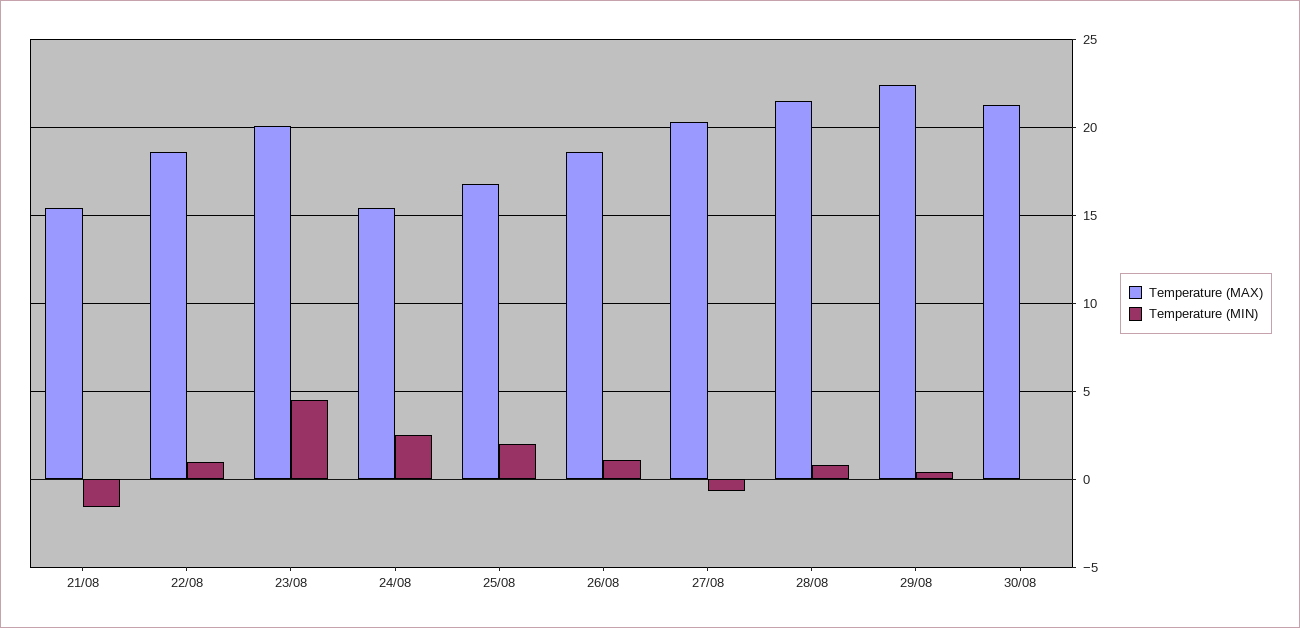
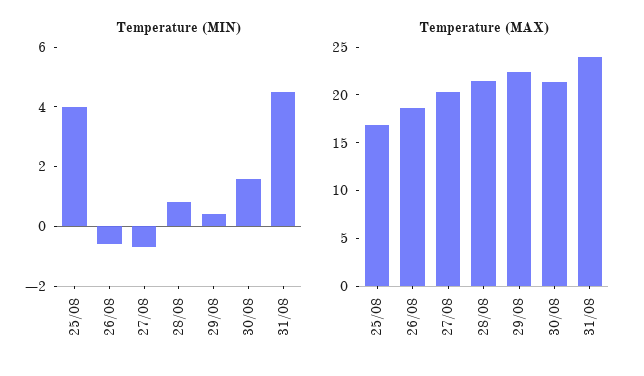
Temperature (MAX), 21/08: 15.5 -> none
Temperature (MIN), 21/08: -1.5 -> none
Temperature (MAX), 22/08: 18.5 -> none
Temperature (MIN), 22/08: 1 -> none
Temperature (MAX), 23/08: 20 -> none
Temperature (MIN), 23/08: 4.5 -> none
Temperature (MAX), 24/08: 15.5 -> none
Temperature (MIN), 24/08: 2.5 -> none
Temperature (MIN), 25/08: 2 -> 4
Temperature (MIN), 26/08: 1 -> -0.5
Temperature (MIN), 30/08: 0 -> 1.5
Temperature (MIN), 31/08: none -> 4.5
Temperature (MAX), 31/08: none -> 24

